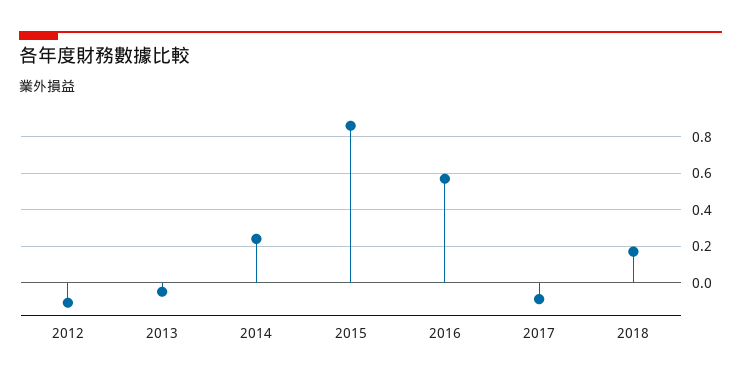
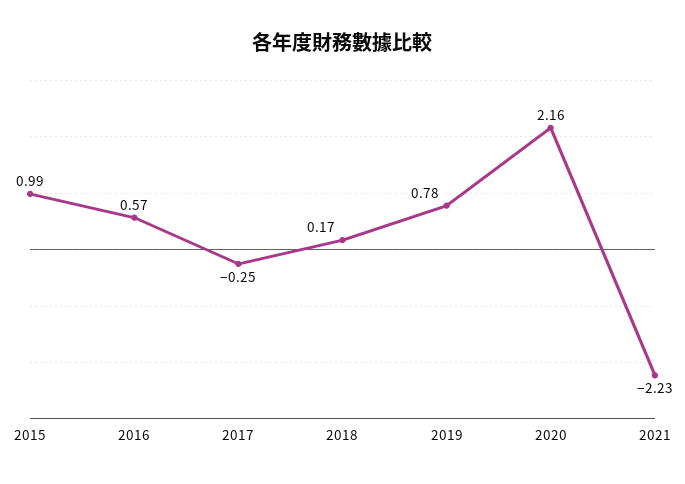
2012: -0.1 -> none
2013: -0.05 -> none
2014: 0.25 -> none
2015: 0.85 -> 0.99
2017: -0.1 -> -0.25
2019: none -> 0.78
2020: none -> 2.16
2021: none -> -2.23

